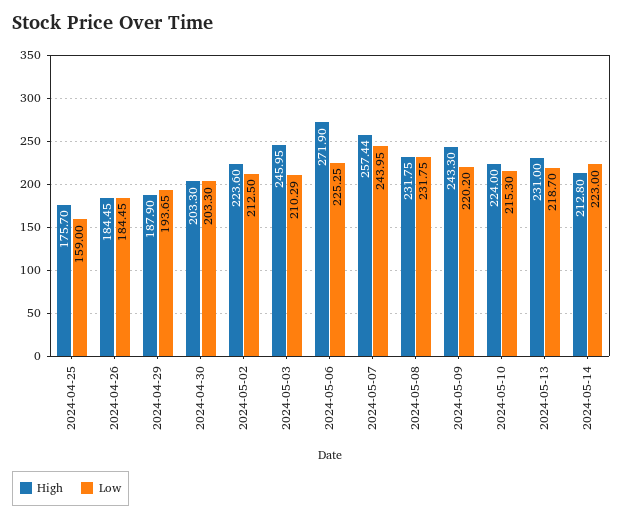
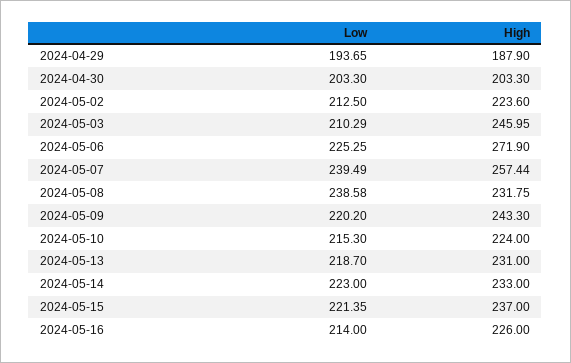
High, 2024-04-25: 175.7 -> none
Low, 2024-04-25: 159 -> none
High, 2024-04-26: 184.45 -> none
Low, 2024-04-26: 184.45 -> none
Low, 2024-05-07: 243.95 -> 239.49
Low, 2024-05-08: 231.75 -> 238.58
High, 2024-05-14: 212.8 -> 233
Low, 2024-05-15: none -> 221.35
High, 2024-05-15: none -> 237
Low, 2024-05-16: none -> 214
High, 2024-05-16: none -> 226

